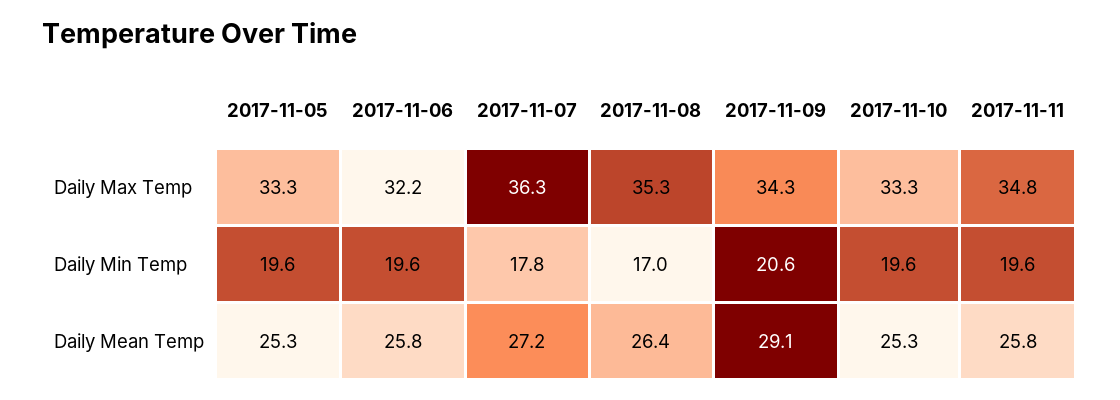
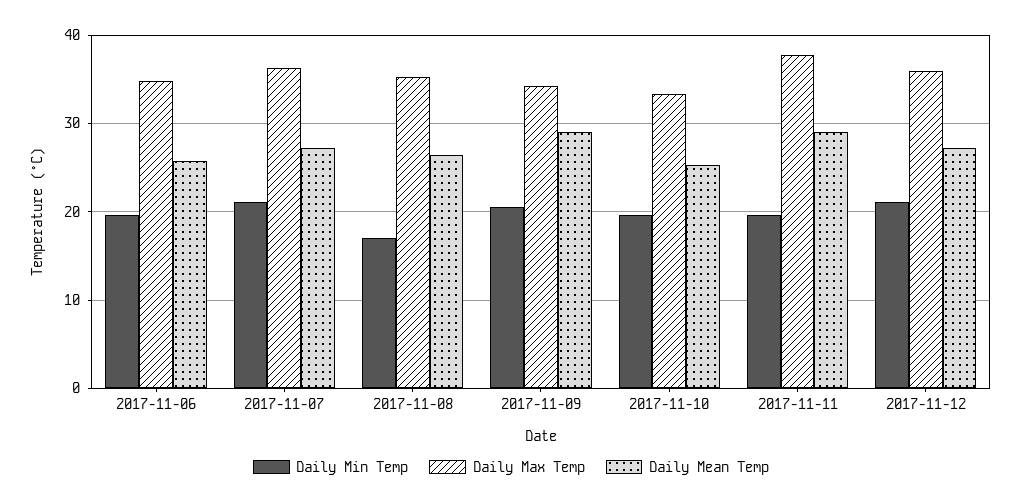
Daily Max Temp, 2017-11-05: 33.3 -> none
Daily Max Temp, 2017-11-06: 32.2 -> 35
Daily Max Temp, 2017-11-11: 34.8 -> 38
Daily Min Temp, 2017-11-05: 19.6 -> none
Daily Min Temp, 2017-11-07: 17.8 -> 21
Daily Mean Temp, 2017-11-05: 25.3 -> none
Daily Mean Temp, 2017-11-11: 25.8 -> 29
Daily Min Temp, 2017-11-12: none -> 21
Daily Max Temp, 2017-11-12: none -> 36
Daily Mean Temp, 2017-11-12: none -> 27

